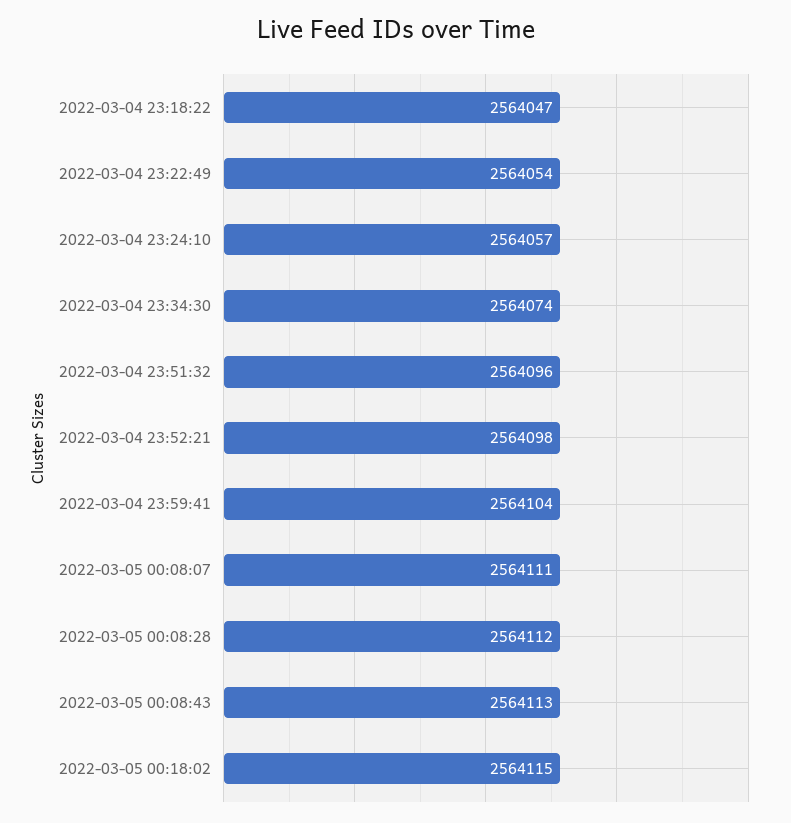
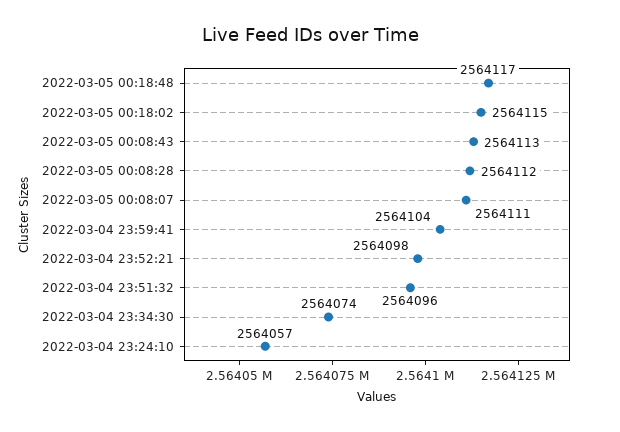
2022-03-04 23:18:22: 2564047 -> none
2022-03-04 23:22:49: 2564054 -> none
2022-03-05 00:18:48: none -> 2564117

